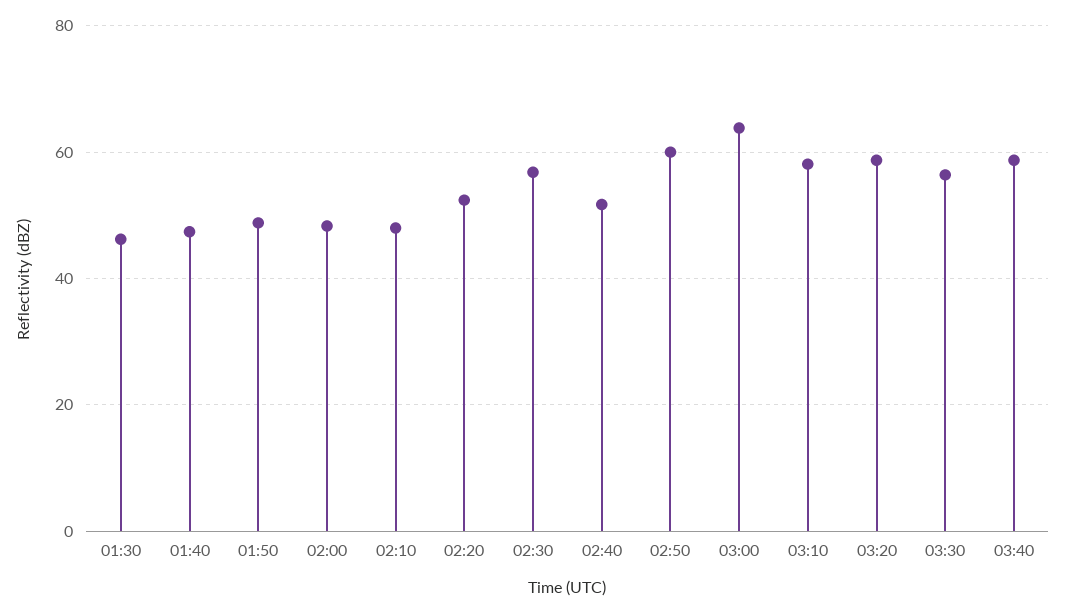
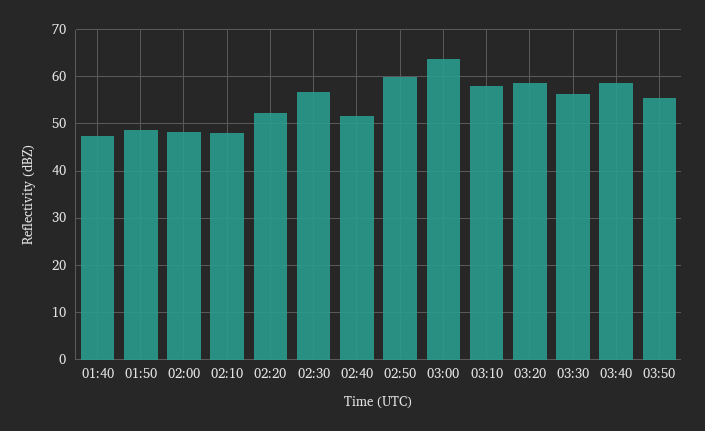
01:30: 46 -> none
03:50: none -> 56

